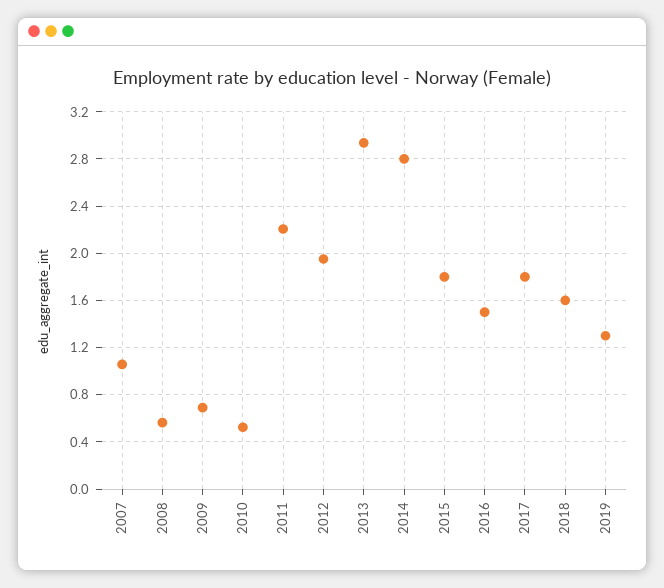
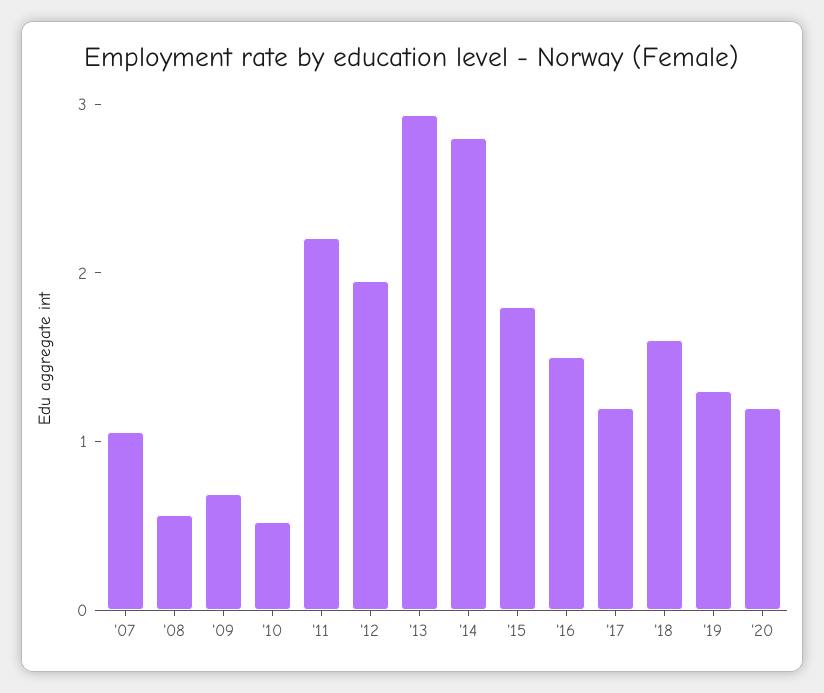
2017: 1.8 -> 1.2
'20: none -> 1.2

